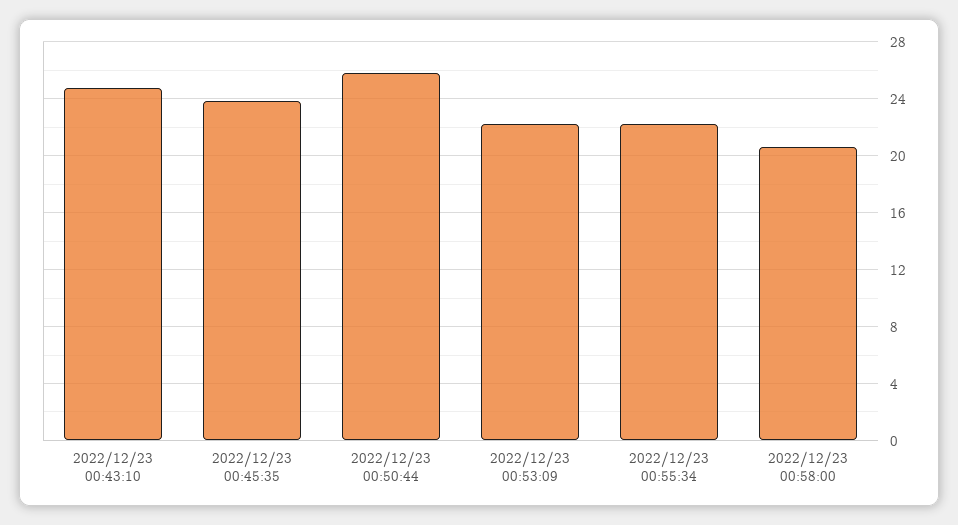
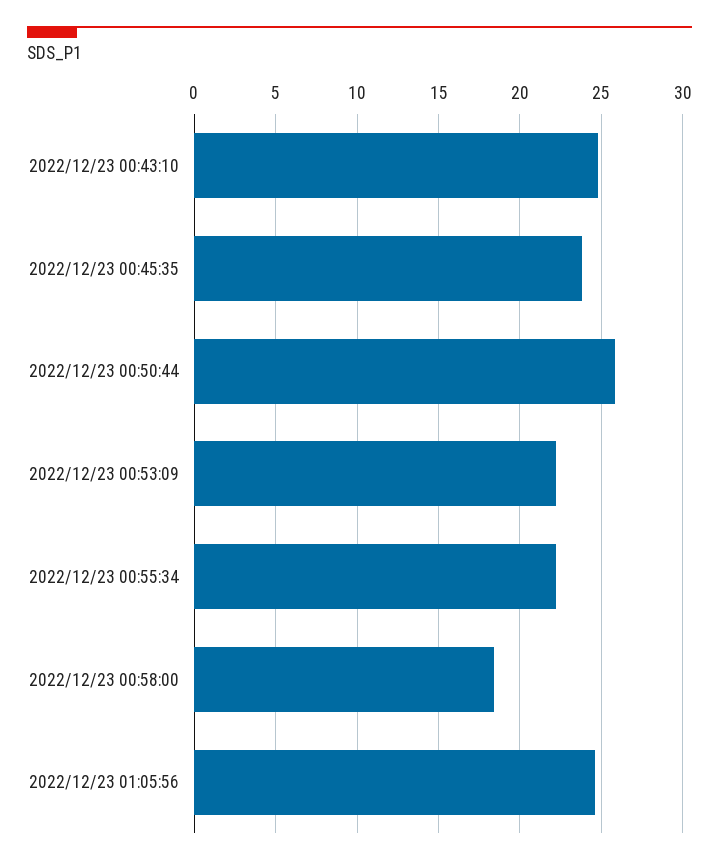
2022/12/23 00:58:00: 20.5 -> 18.5
2022/12/23 01:05:56: none -> 24.5

